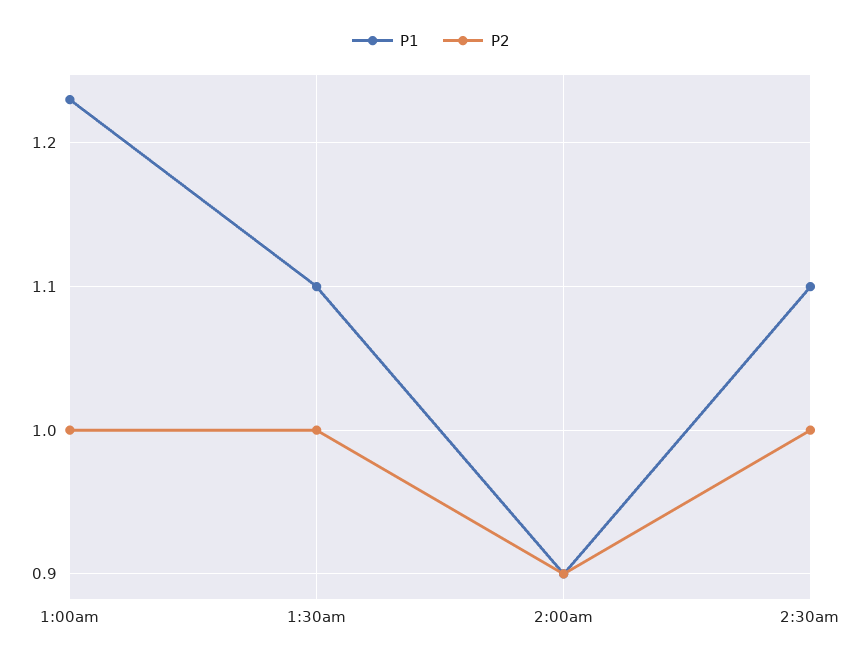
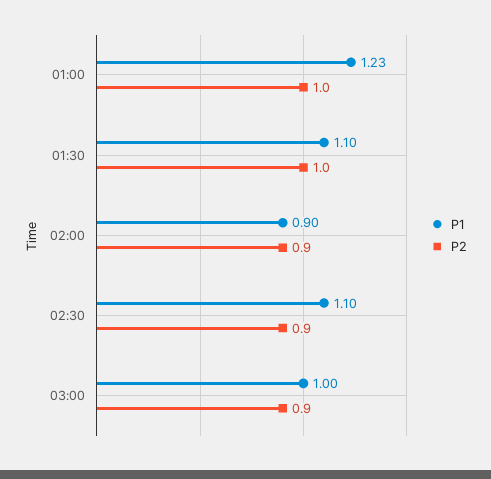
P2, 2:30am: 1 -> 0.9
P1, 03:00: none -> 1
P2, 03:00: none -> 0.9

